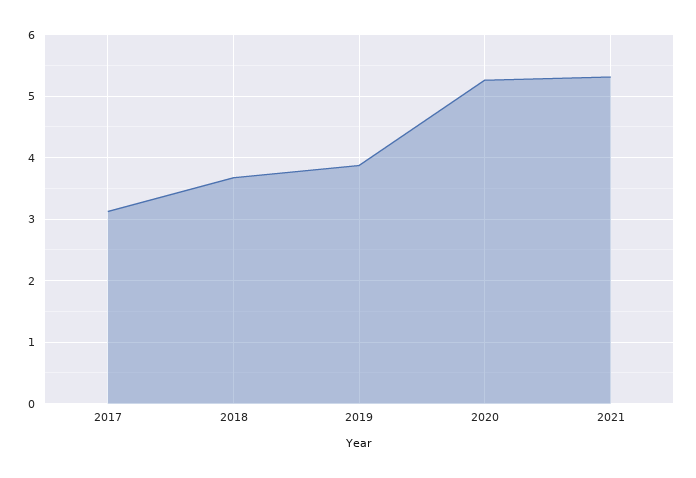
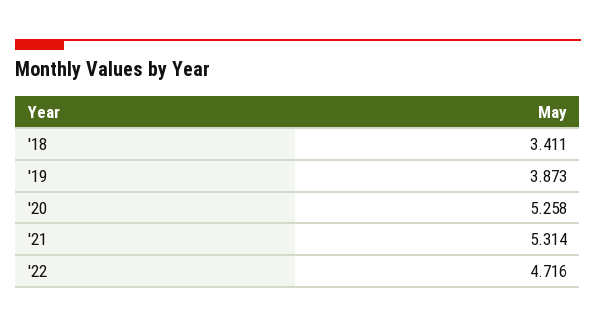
2017: 3.1 -> none
2018: 3.7 -> 3.411
'22: none -> 4.716

